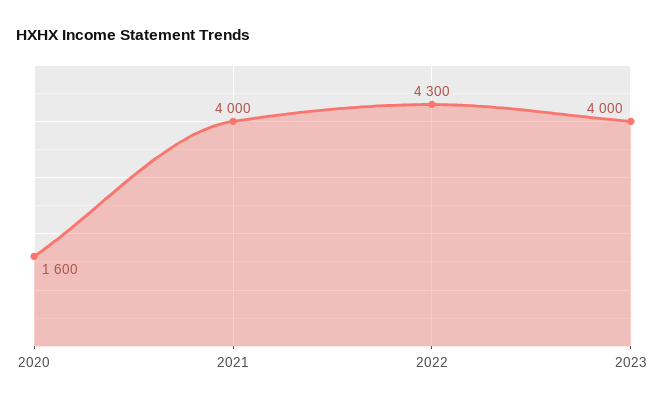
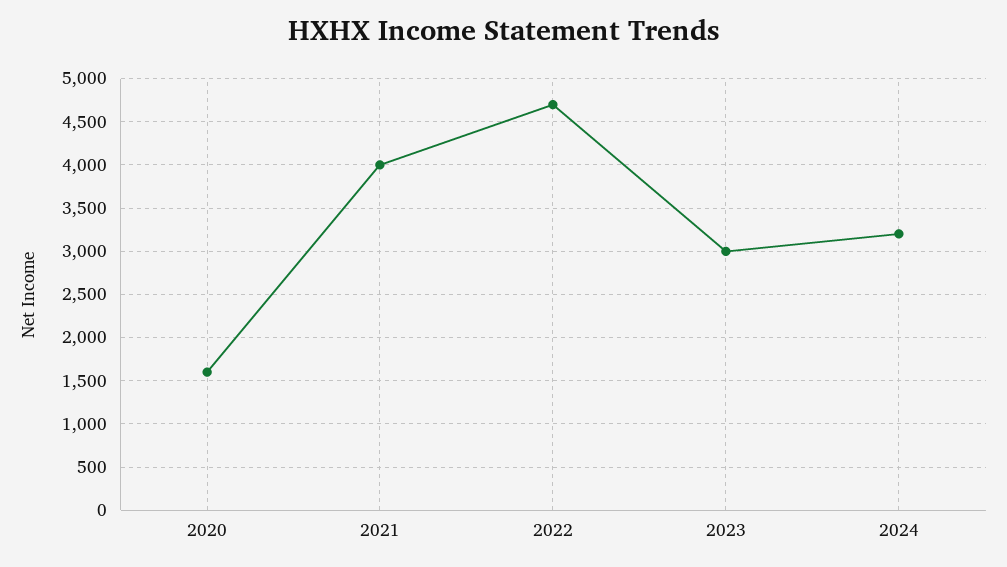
2022: 4300 -> 4700
2023: 4000 -> 3000
2024: none -> 3200

